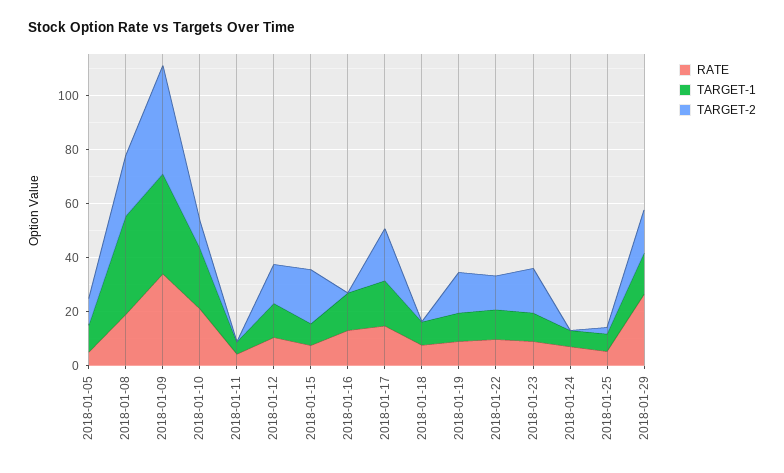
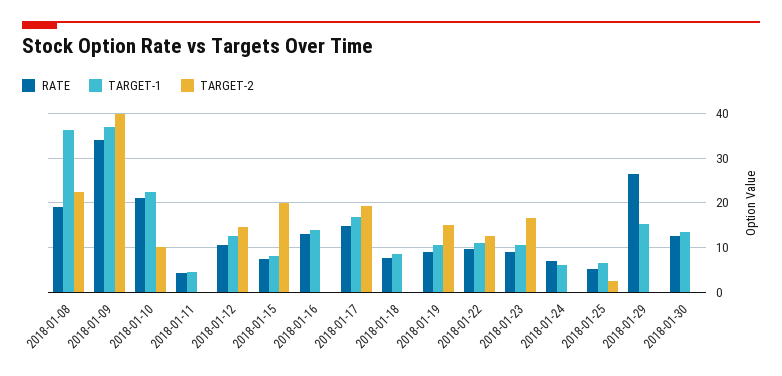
RATE, 2018-01-05: 5 -> none
TARGET-1, 2018-01-05: 10 -> none
TARGET-2, 2018-01-05: 10 -> none
TARGET-2, 2018-01-29: 15 -> 0
RATE, 2018-01-30: none -> 12
TARGET-1, 2018-01-30: none -> 14
TARGET-2, 2018-01-30: none -> 0

